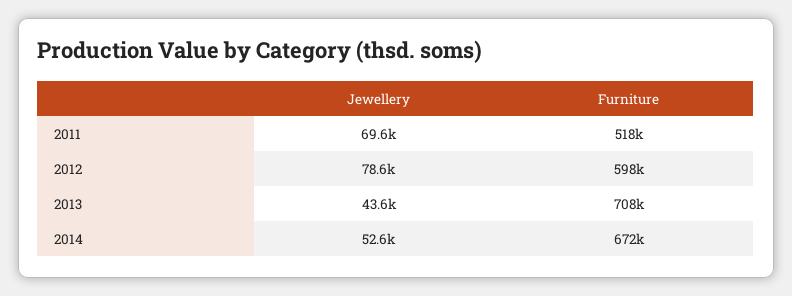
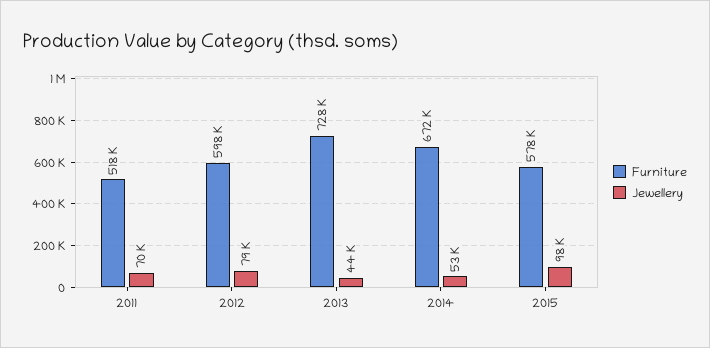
Furniture, 2013: 708000 -> 728000
Furniture, 2015: none -> 578000
Jewellery, 2015: none -> 98000

